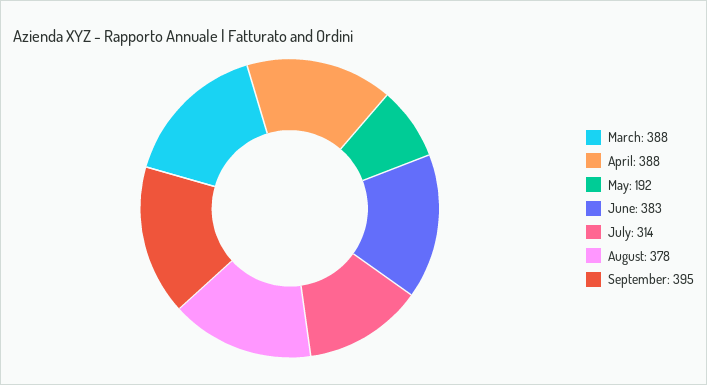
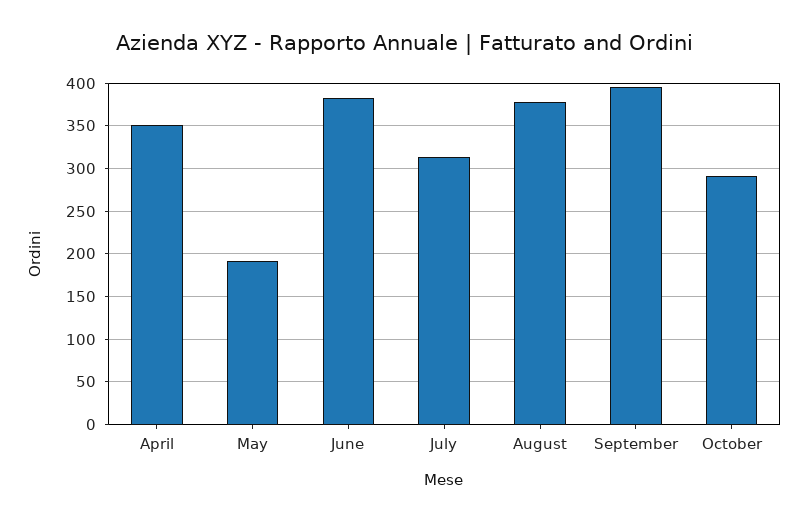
March: 388 -> none
April: 388 -> 350
October: none -> 290

